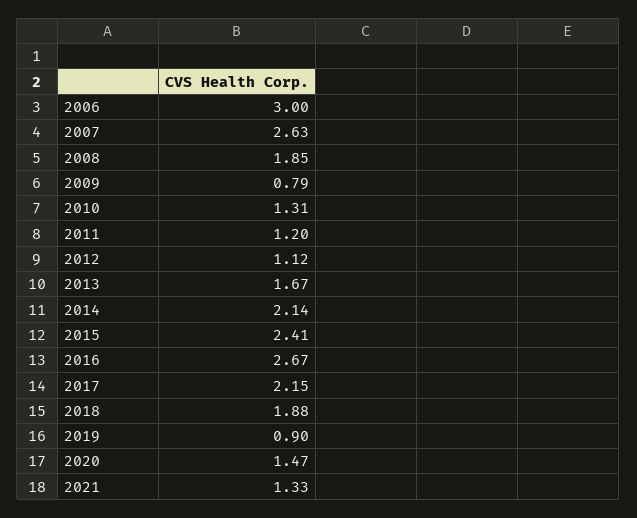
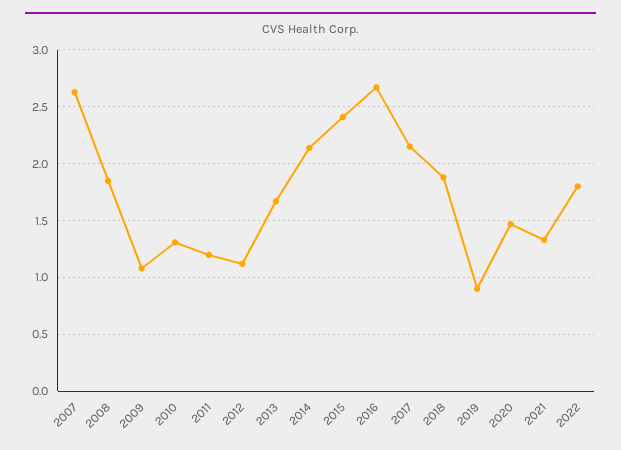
2006: 3 -> none
2009: 0.79 -> 1.1
2022: none -> 1.8

